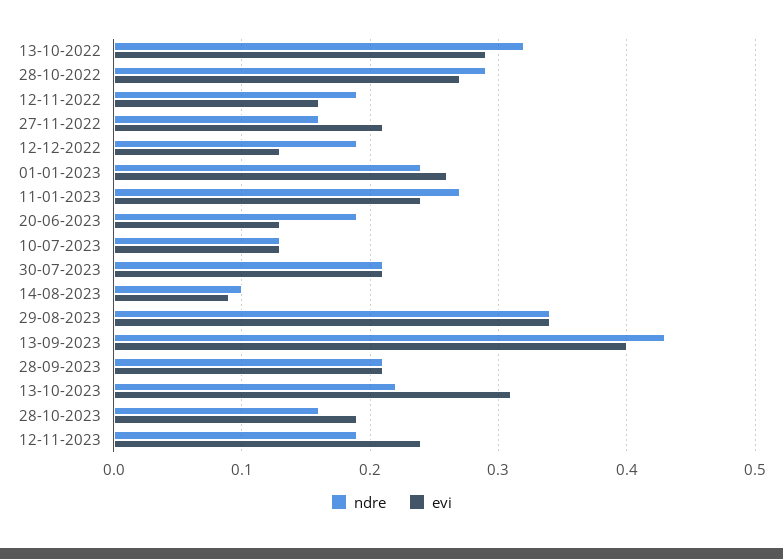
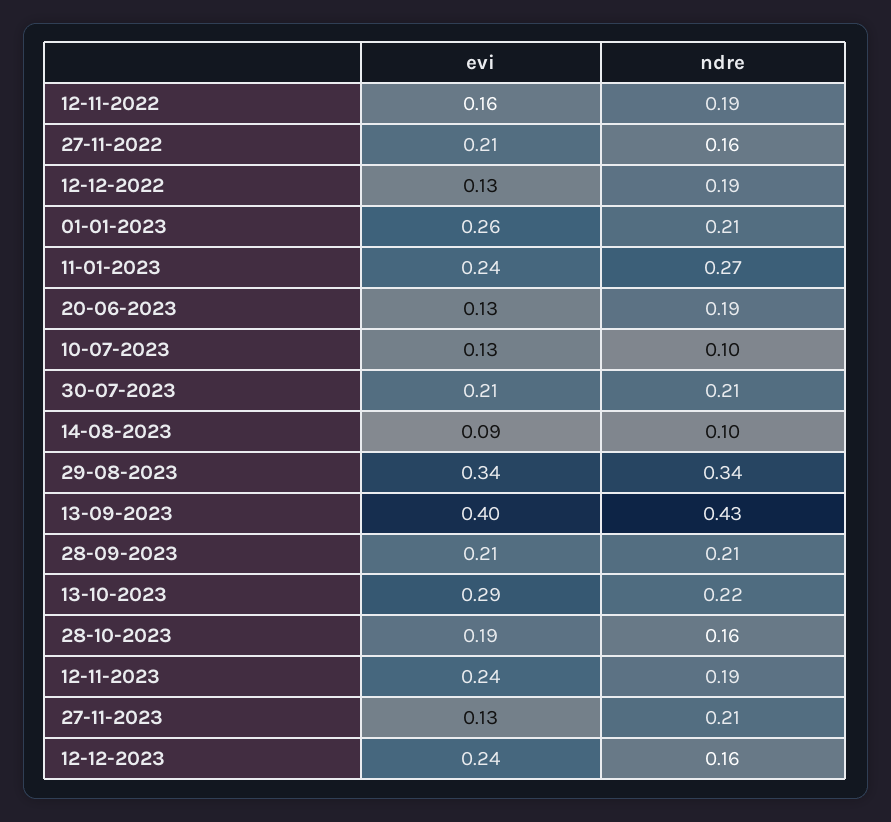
ndre, 13-10-2022: 0.32 -> none
evi, 13-10-2022: 0.29 -> none
ndre, 28-10-2022: 0.29 -> none
evi, 28-10-2022: 0.27 -> none
ndre, 01-01-2023: 0.24 -> 0.21
ndre, 10-07-2023: 0.13 -> 0.1
evi, 13-10-2023: 0.31 -> 0.29
evi, 27-11-2023: none -> 0.13
ndre, 27-11-2023: none -> 0.21
evi, 12-12-2023: none -> 0.24
ndre, 12-12-2023: none -> 0.16

